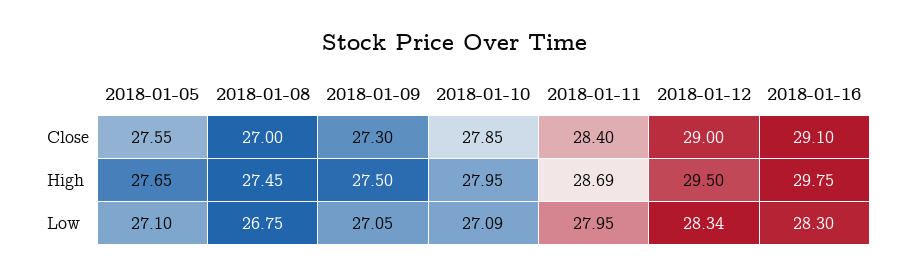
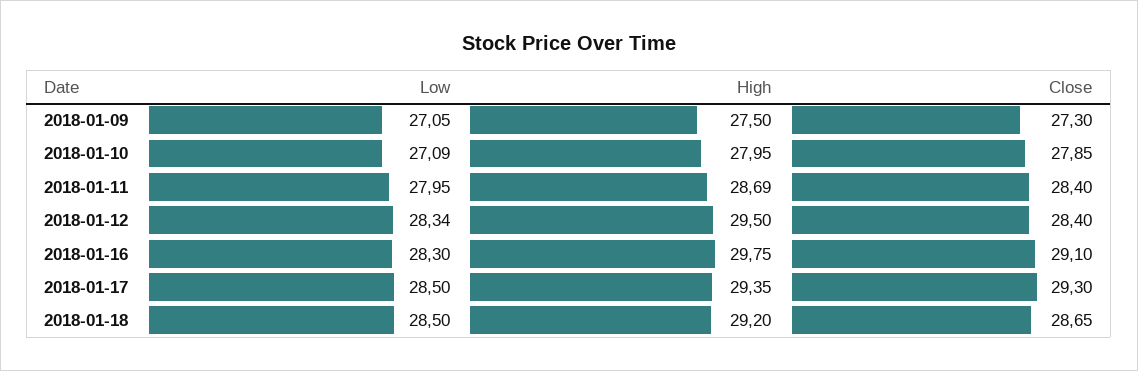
2018-01-05, Close: 27.55 -> none
2018-01-08, Close: 27 -> none
2018-01-12, Close: 29 -> 28.4
2018-01-05, High: 27.65 -> none
2018-01-08, High: 27.45 -> none
2018-01-05, Low: 27.1 -> none
2018-01-08, Low: 26.75 -> none
2018-01-17, Low: none -> 28.5
2018-01-17, High: none -> 29.35
2018-01-17, Close: none -> 29.3
2018-01-18, Low: none -> 28.5
2018-01-18, High: none -> 29.2
2018-01-18, Close: none -> 28.65

